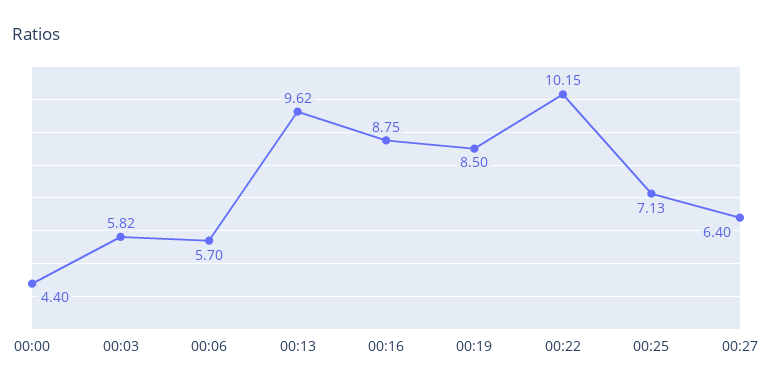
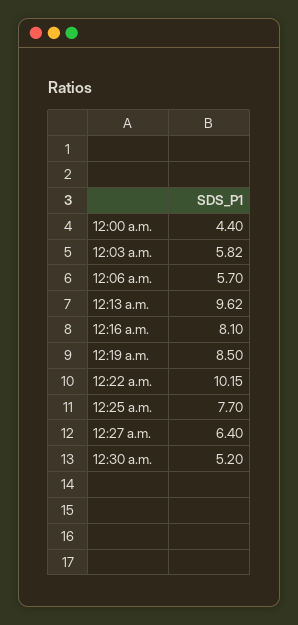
00:16: 8.75 -> 8.1
00:25: 7.13 -> 7.7
12:30 a.m.: none -> 5.2

